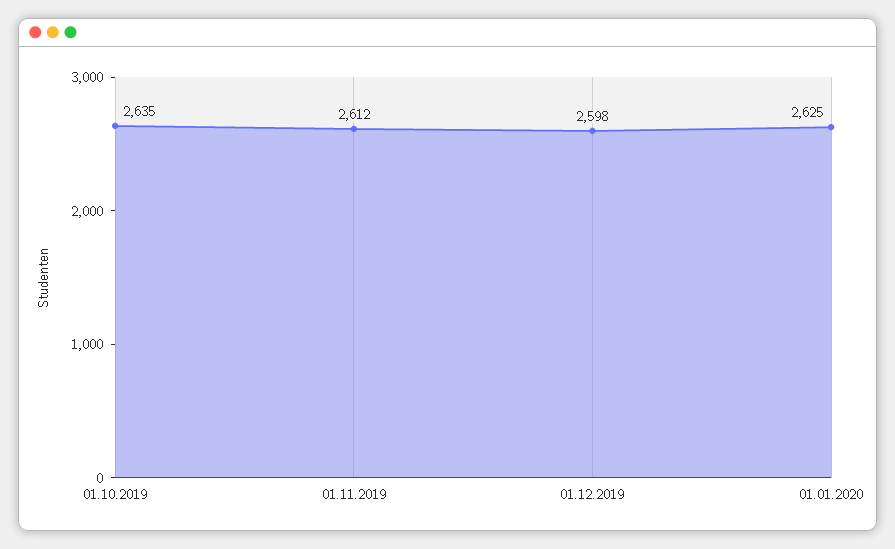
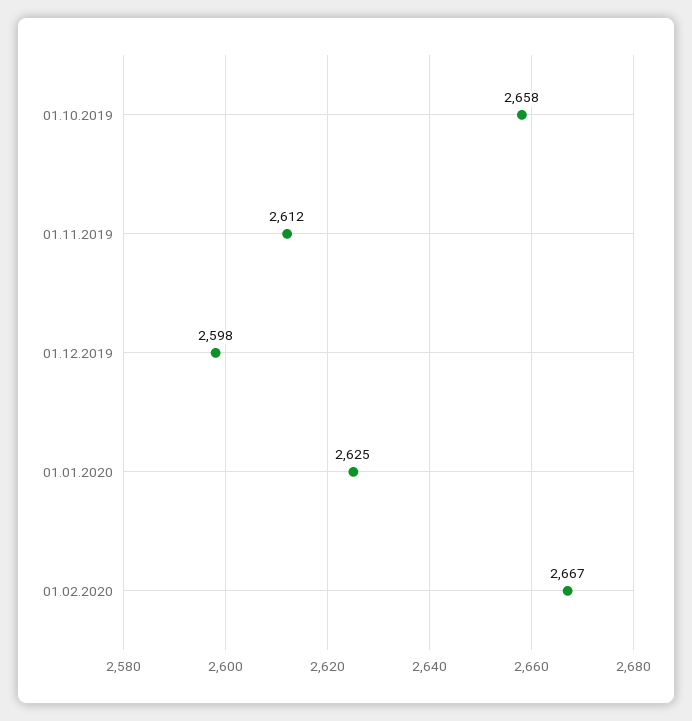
01.10.2019: 2635 -> 2658
01.02.2020: none -> 2667

